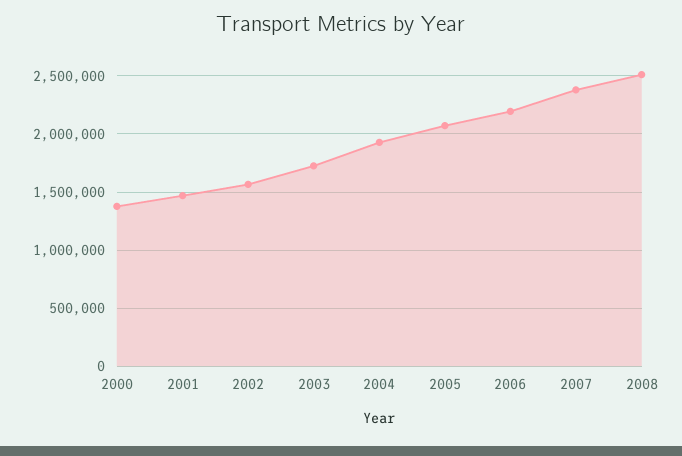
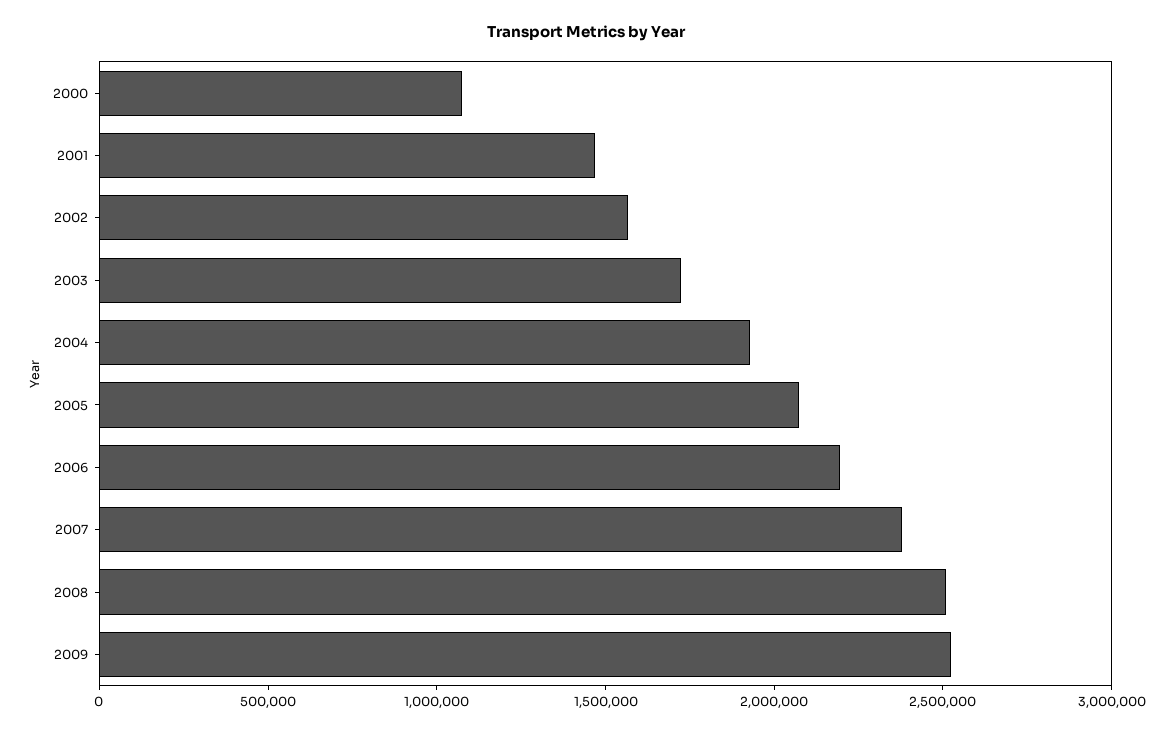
2000: 1400000 -> 1100000
2009: none -> 2500000

